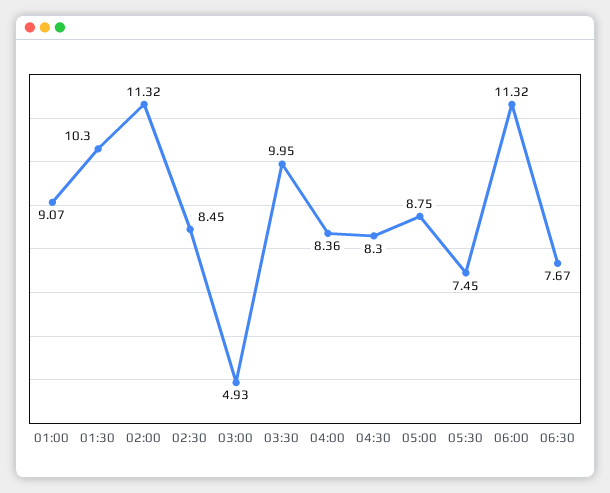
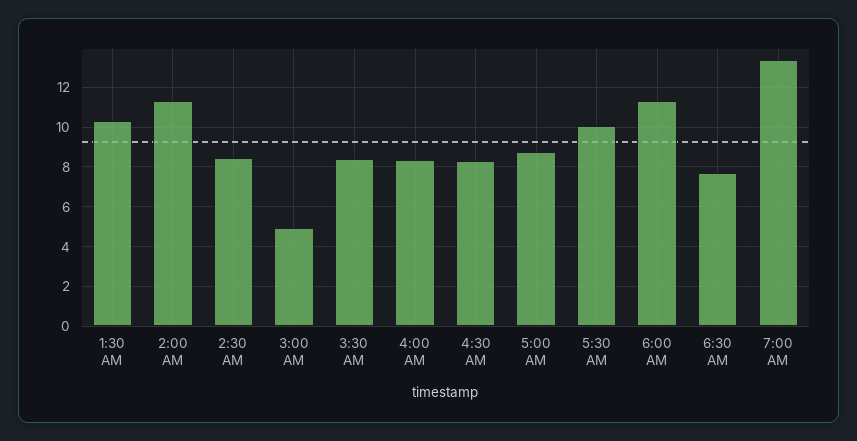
01:00: 9.07 -> none
03:30: 9.95 -> 8.5
05:30: 7.45 -> 10
7:00 AM: none -> 13.5

